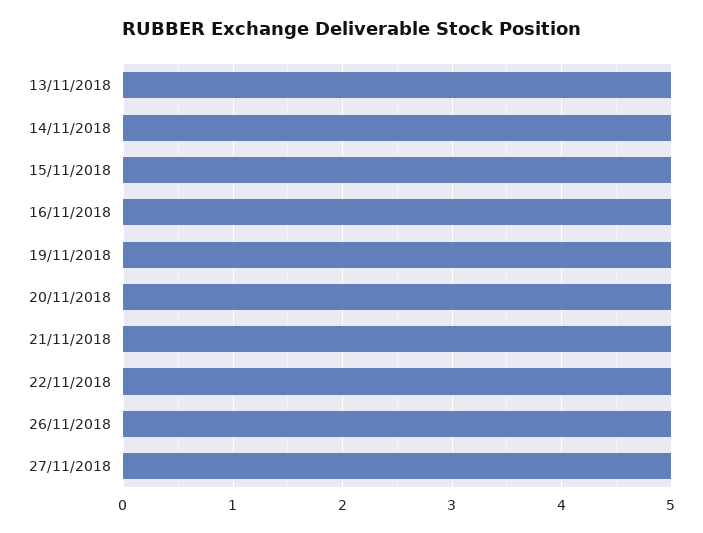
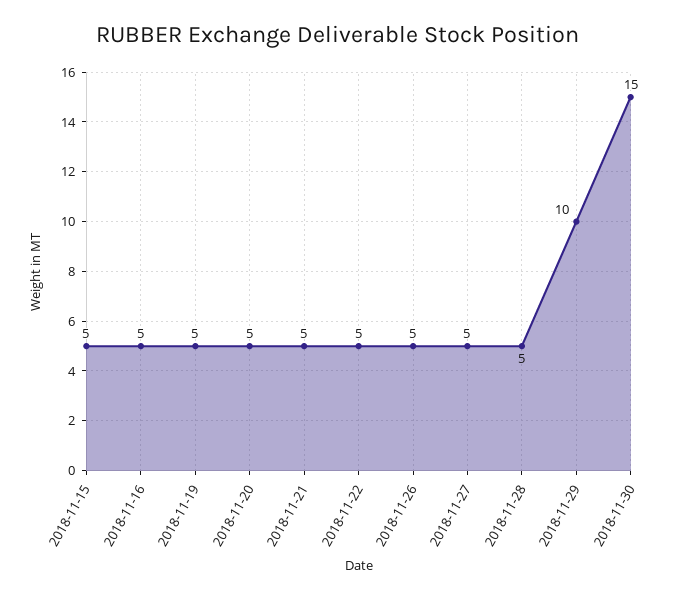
13/11/2018: 5 -> none
14/11/2018: 5 -> none
2018-11-28: none -> 5
2018-11-29: none -> 10
2018-11-30: none -> 15

